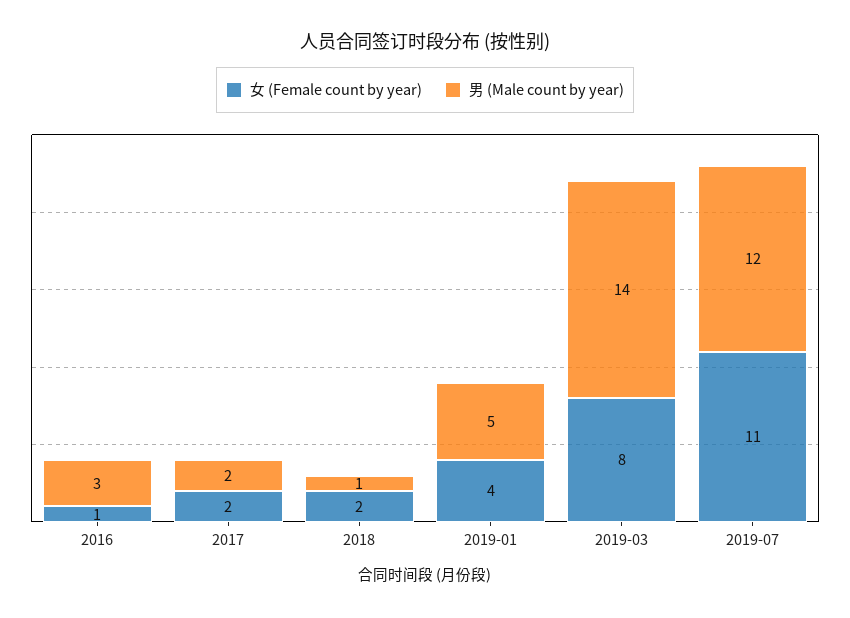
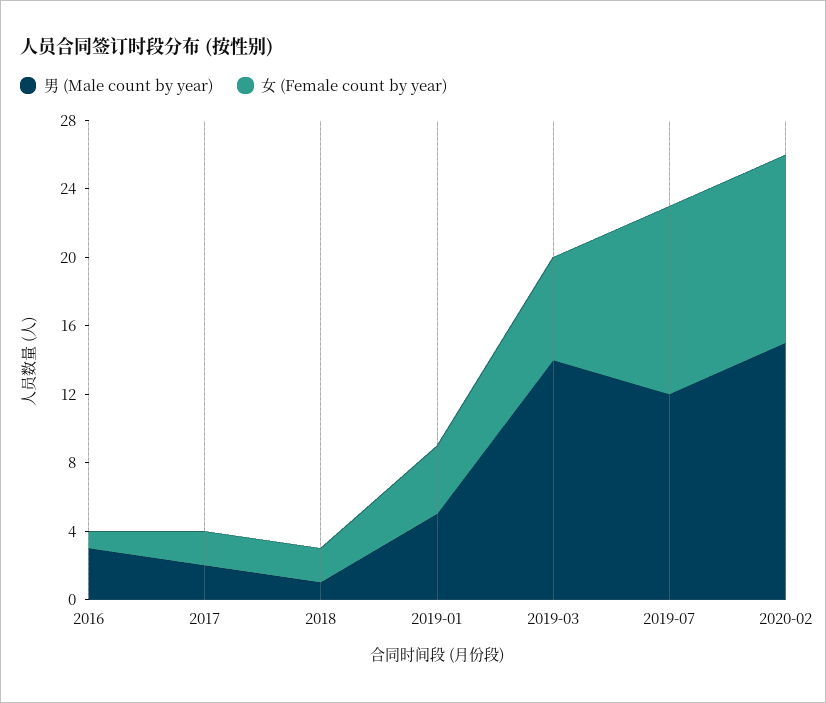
女 (Female count by year), 2019-03: 8 -> 6
男 (Male count by year), 2020-02: none -> 15
女 (Female count by year), 2020-02: none -> 11

